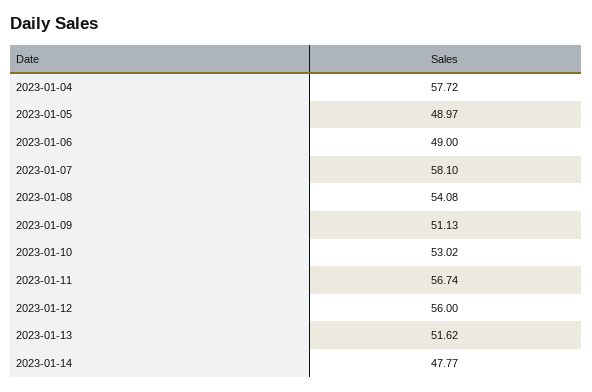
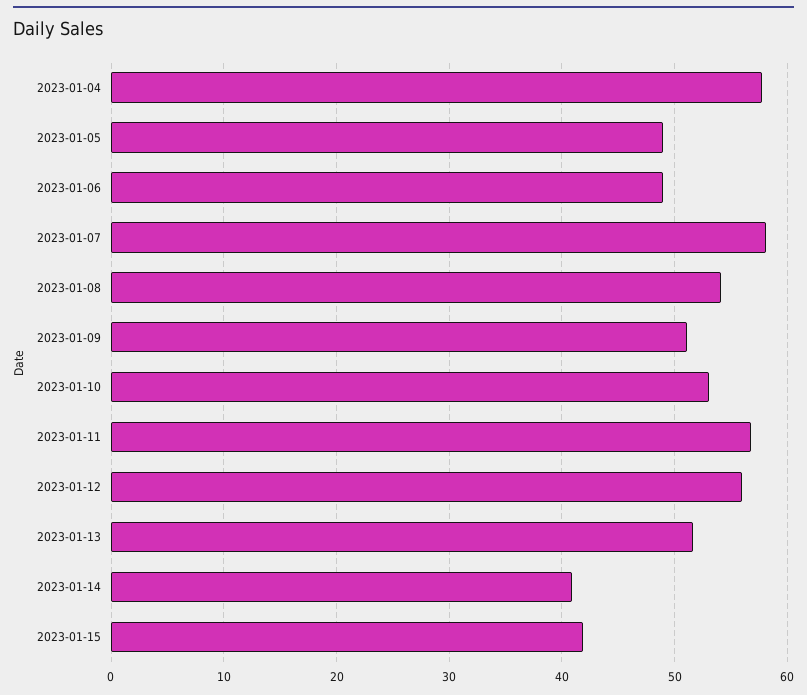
2023-01-14: 47.77 -> 41
2023-01-15: none -> 42

